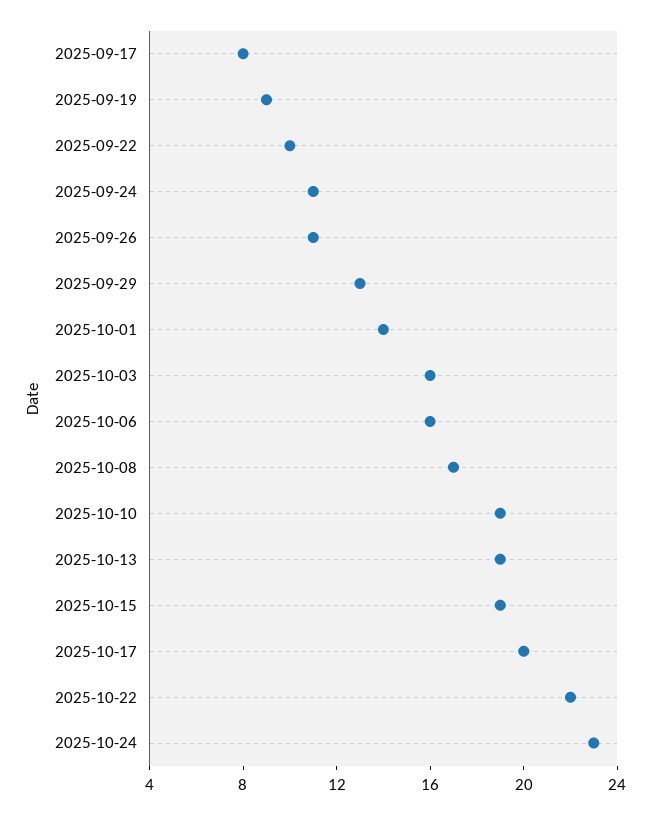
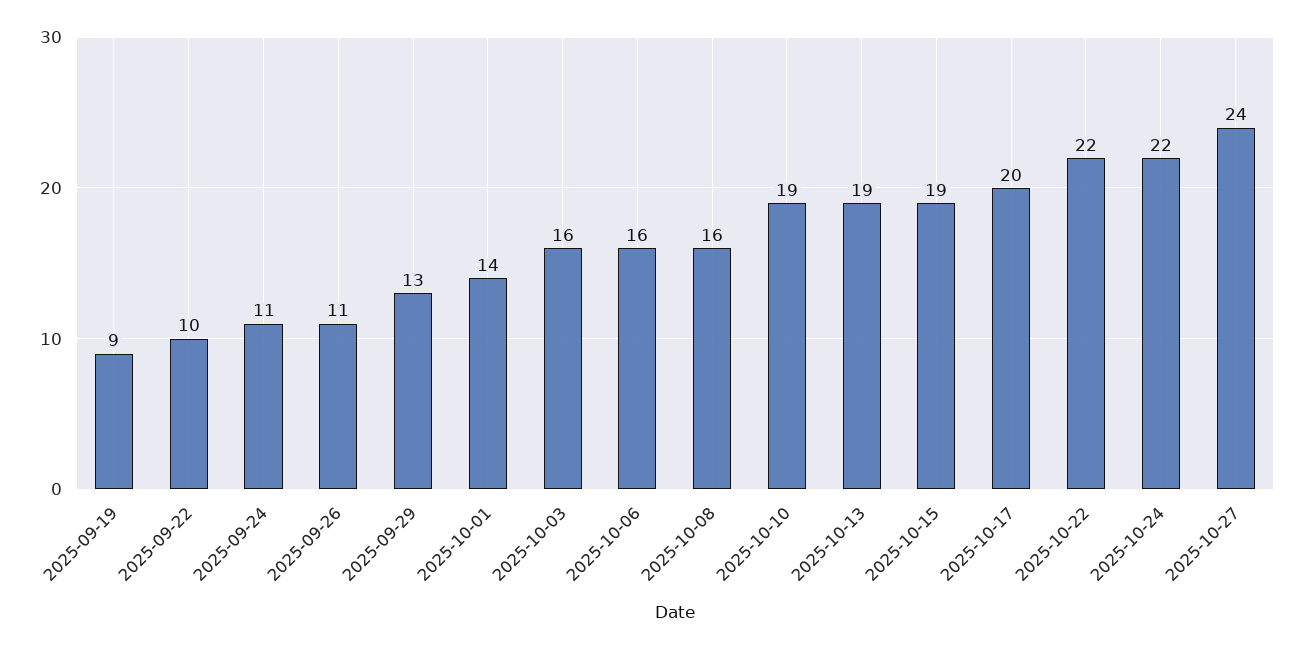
2025-09-17: 8 -> none
2025-10-08: 17 -> 16
2025-10-24: 23 -> 22
2025-10-27: none -> 24

